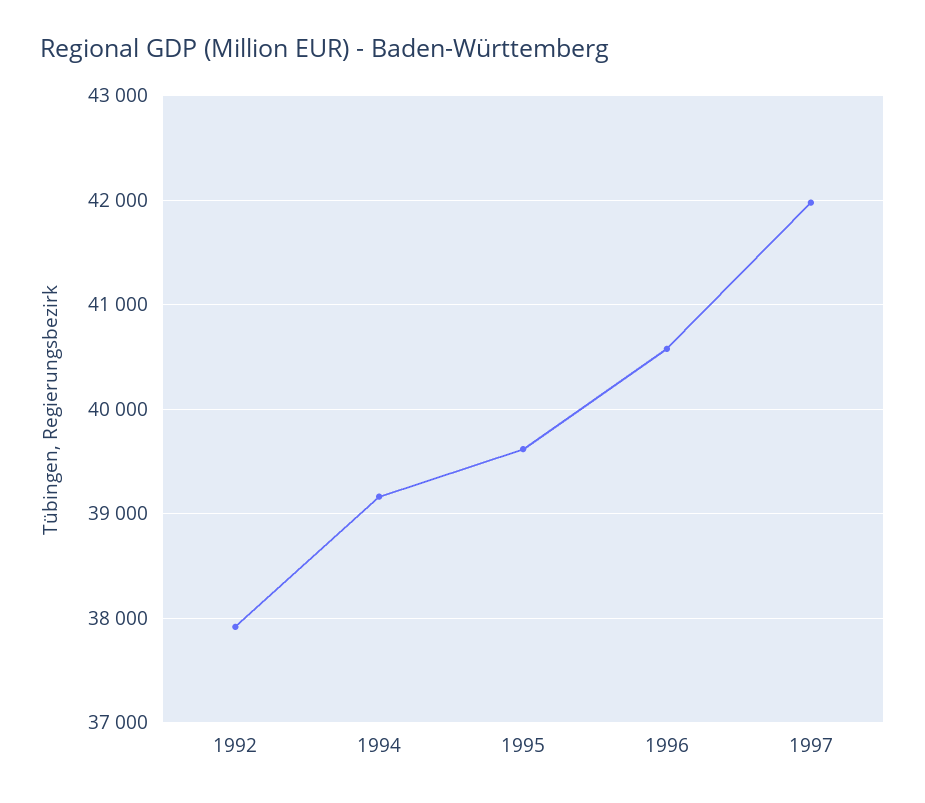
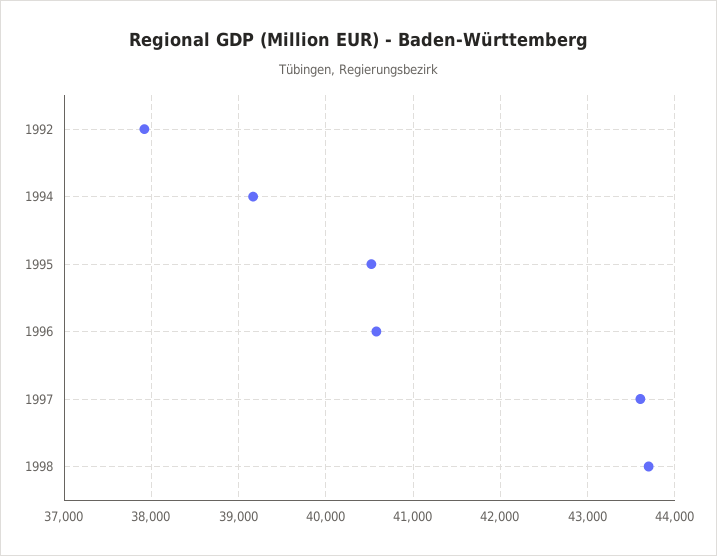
1995: 39600 -> 40500
1997: 42000 -> 43600
1998: none -> 43700

